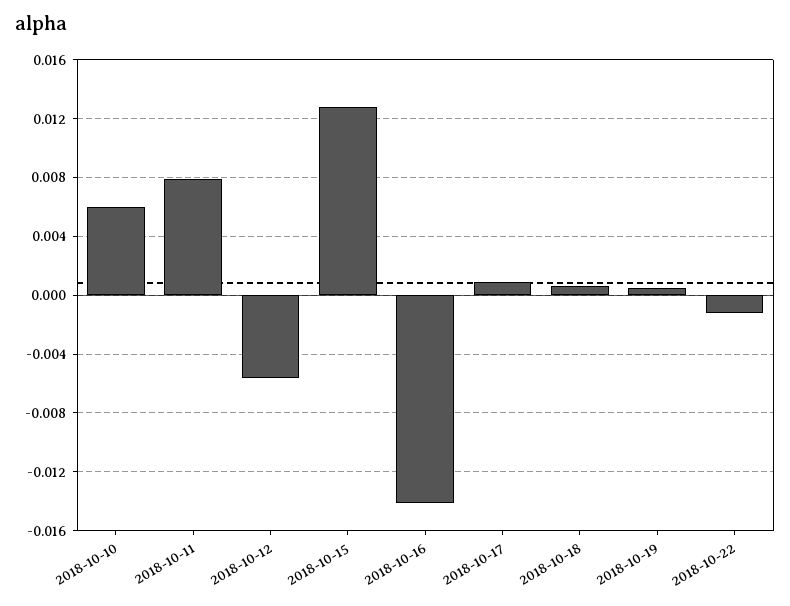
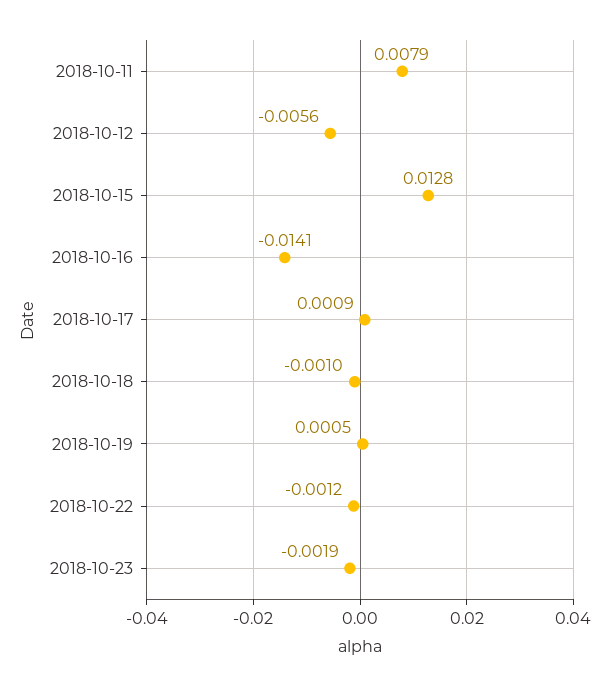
2018-10-10: 0.006 -> none
2018-10-18: 0.0005 -> -0.001
2018-10-23: none -> -0.0019

